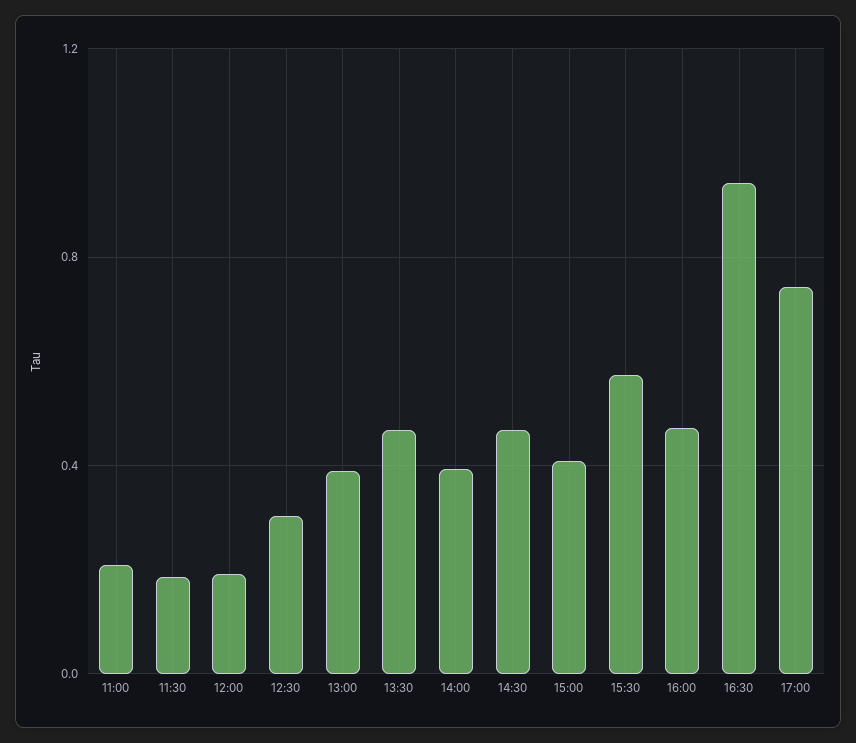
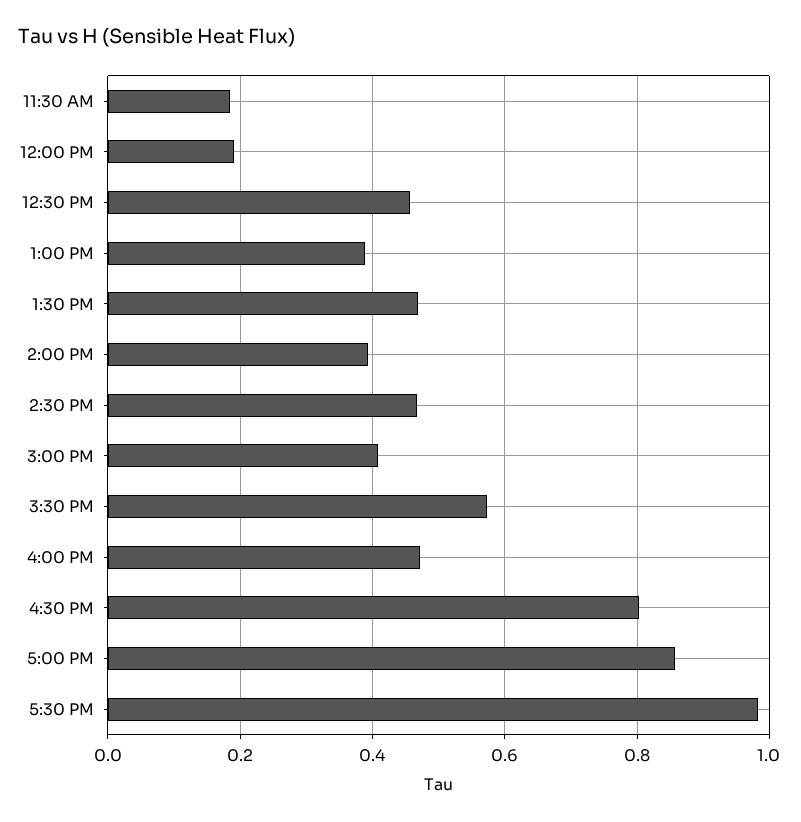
11:00: 0.2 -> none
12:30: 0.3 -> 0.46
16:30: 0.95 -> 0.8
17:00: 0.75 -> 0.86
5:30 PM: none -> 0.98

